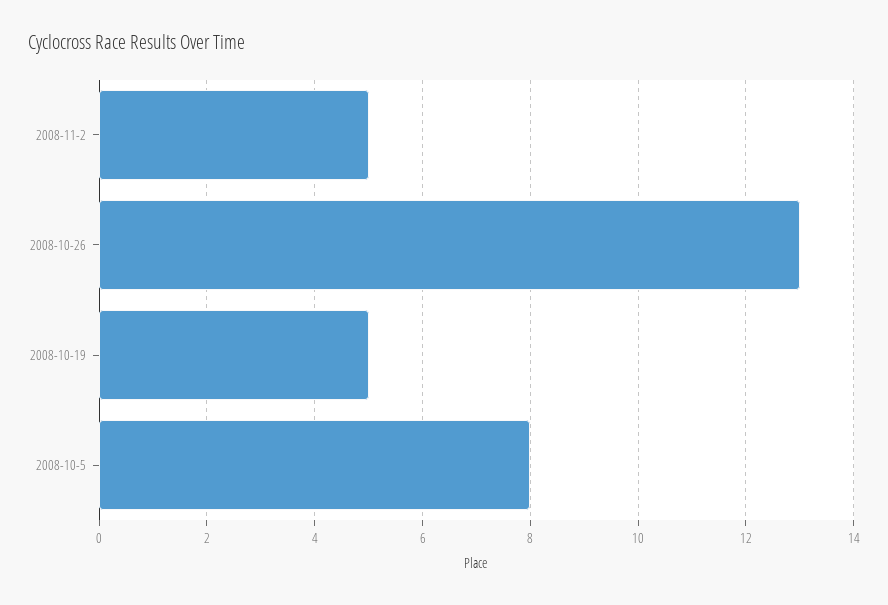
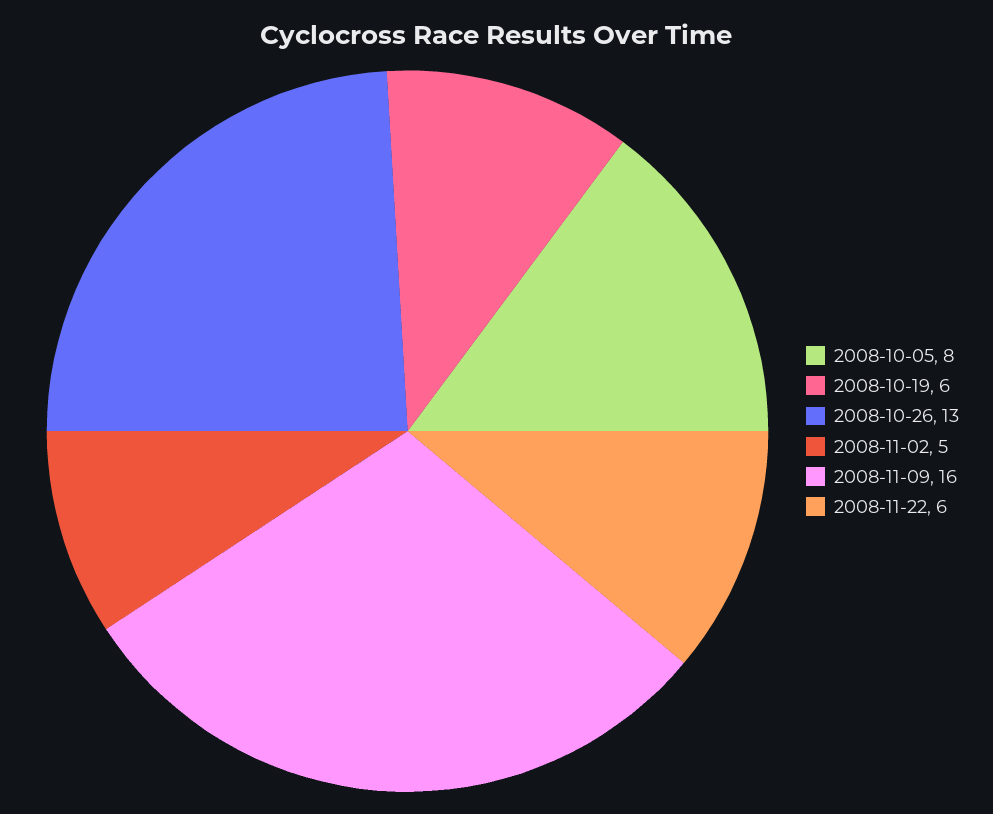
2008-10-19: 5 -> 6
2008-11-09: none -> 16
2008-11-22: none -> 6

